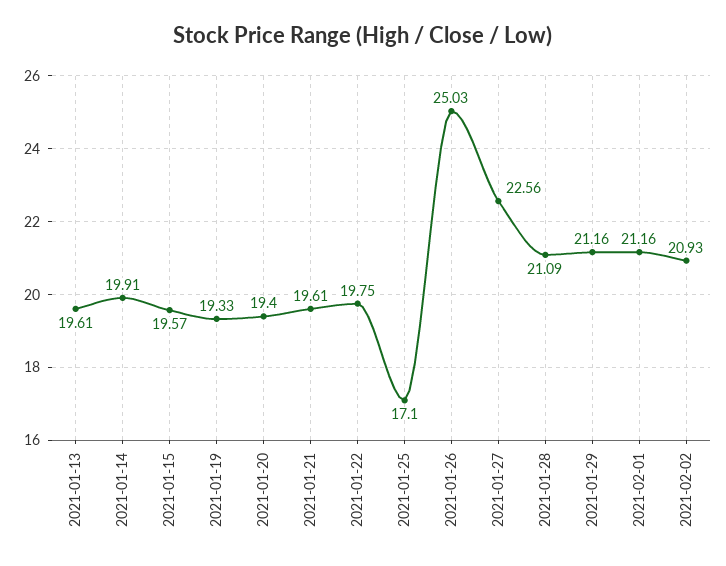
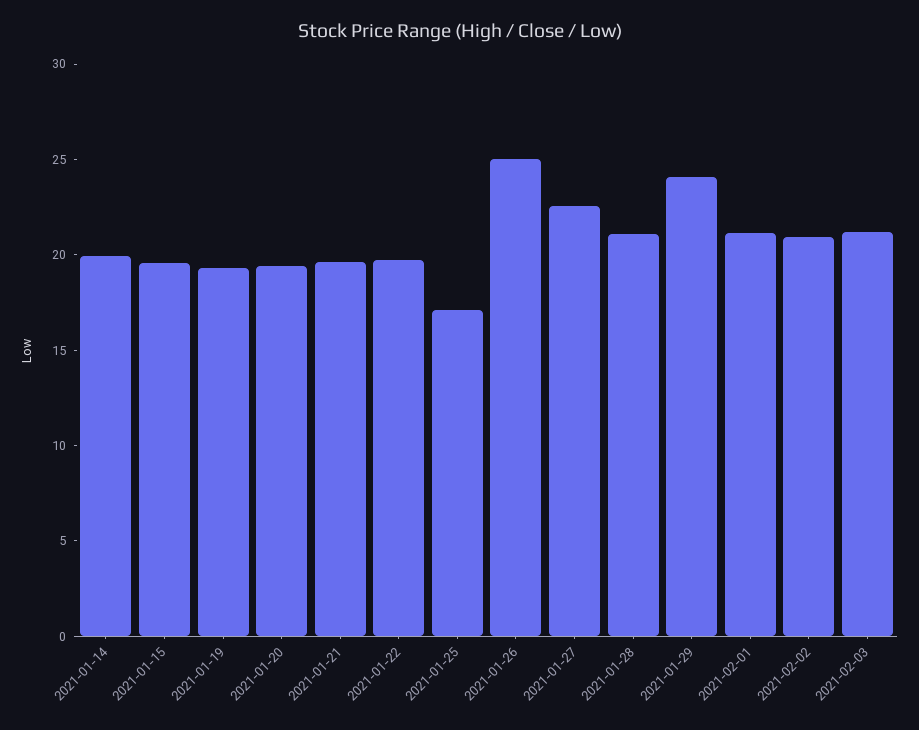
2021-01-13: 19.61 -> none
2021-01-29: 21.16 -> 24
2021-02-03: none -> 21

